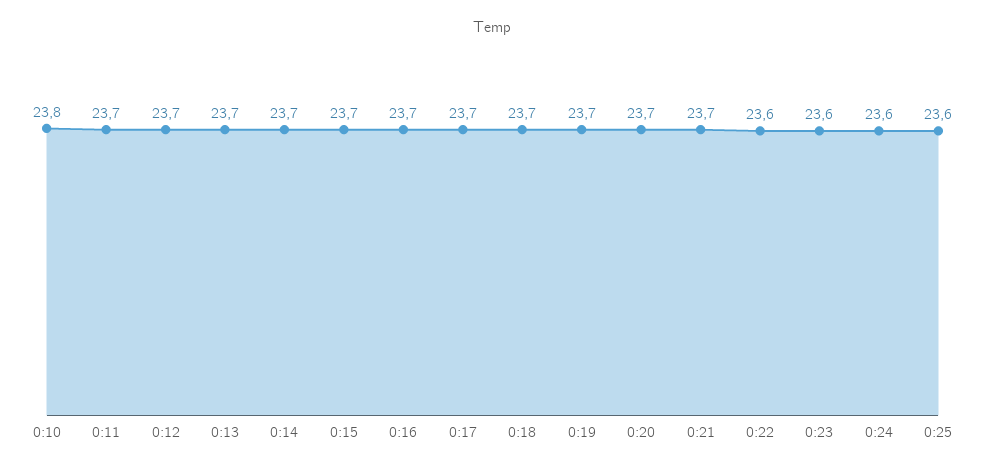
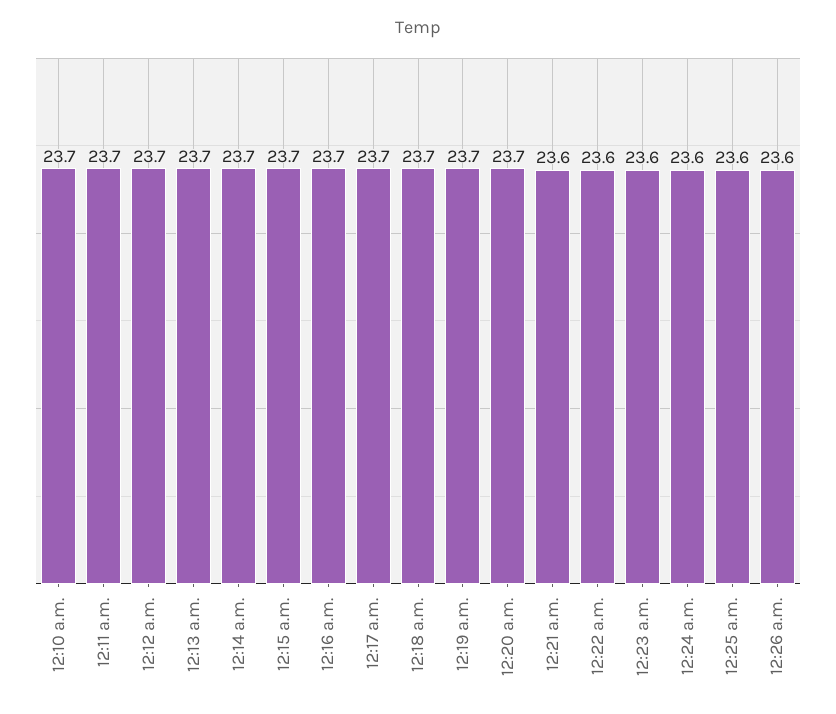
0:10: 23.8 -> 23.7
0:21: 23.7 -> 23.6
12:26 a.m.: none -> 23.6

